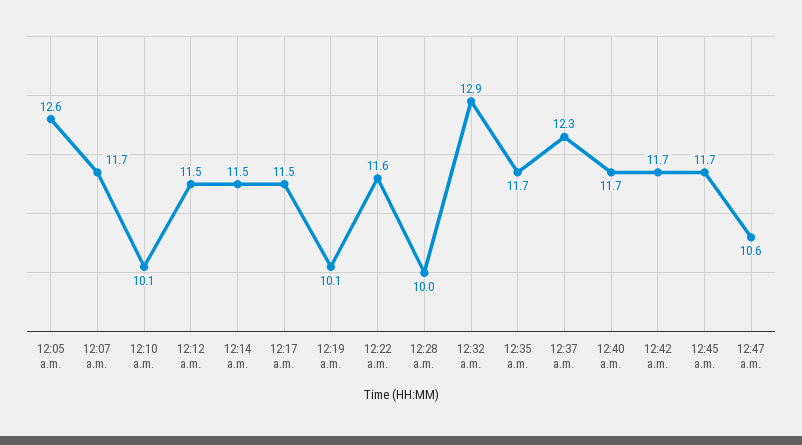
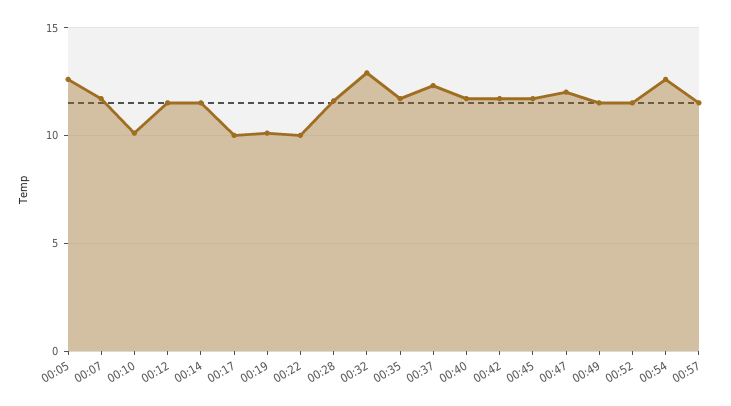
12:17 a.m.: 11.5 -> 10
12:22 a.m.: 11.6 -> 10
12:28 a.m.: 10 -> 11.5
12:47 a.m.: 10.6 -> 12
00:49: none -> 11.5
00:52: none -> 11.5
00:54: none -> 12.5
00:57: none -> 11.5

